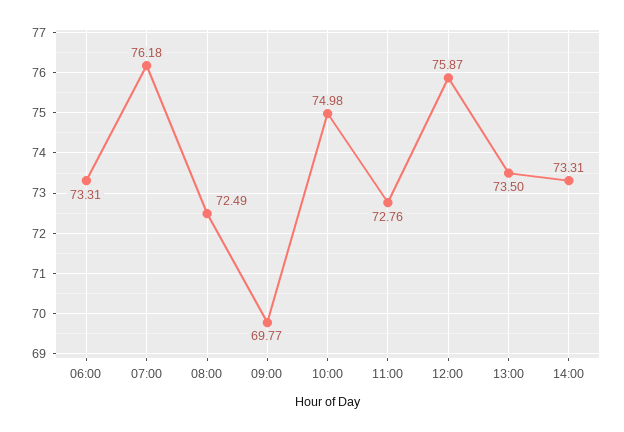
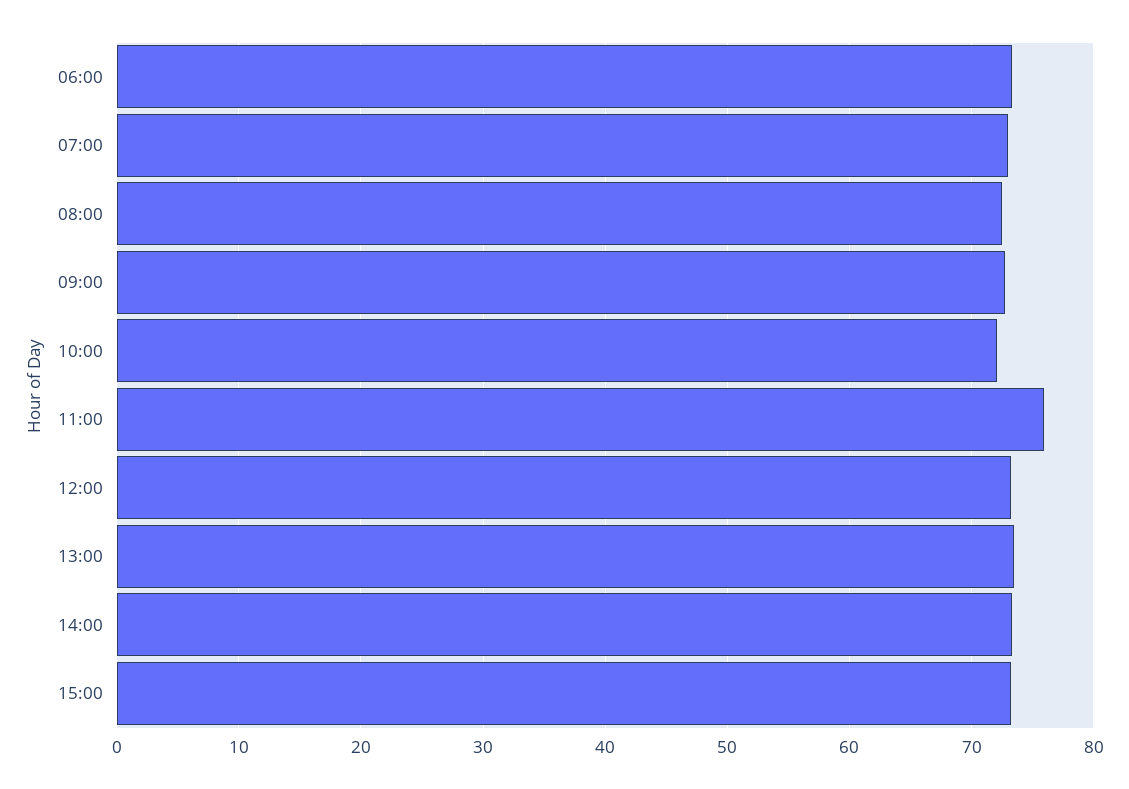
07:00: 76.18 -> 73
09:00: 69.77 -> 73
10:00: 74.98 -> 72
11:00: 72.76 -> 76
12:00: 75.87 -> 73
15:00: none -> 73

